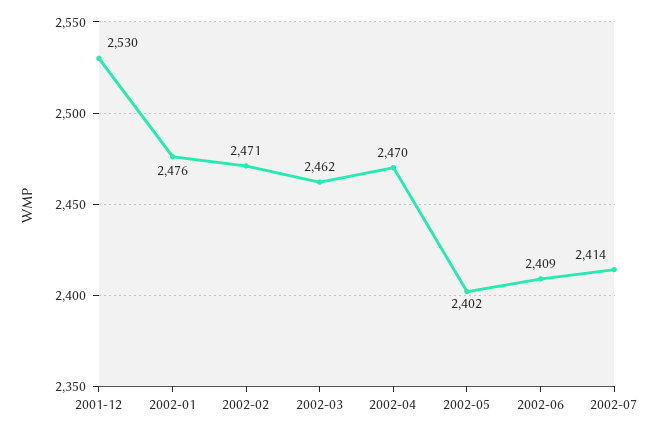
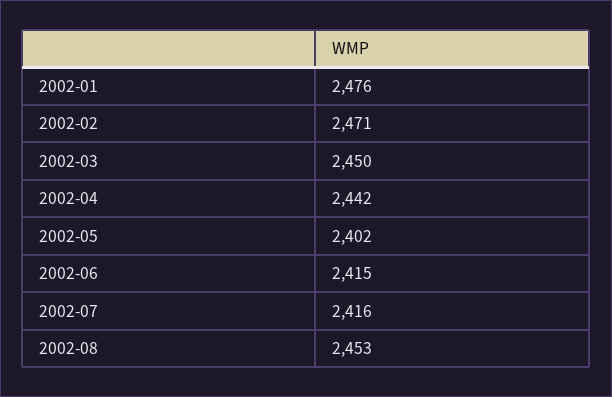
2001-12: 2530 -> none
2002-03: 2462 -> 2450
2002-04: 2470 -> 2442
2002-06: 2409 -> 2415
2002-07: 2414 -> 2416
2002-08: none -> 2453

